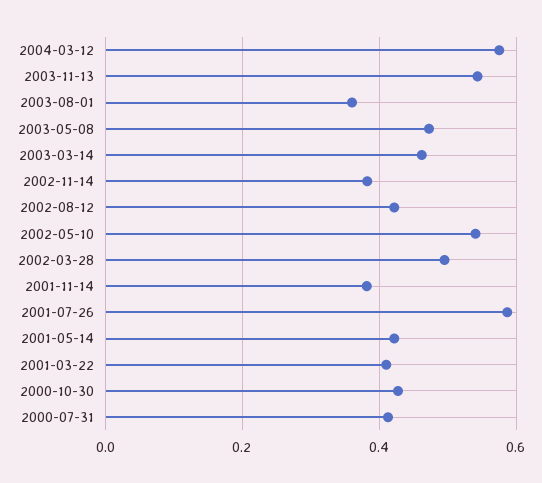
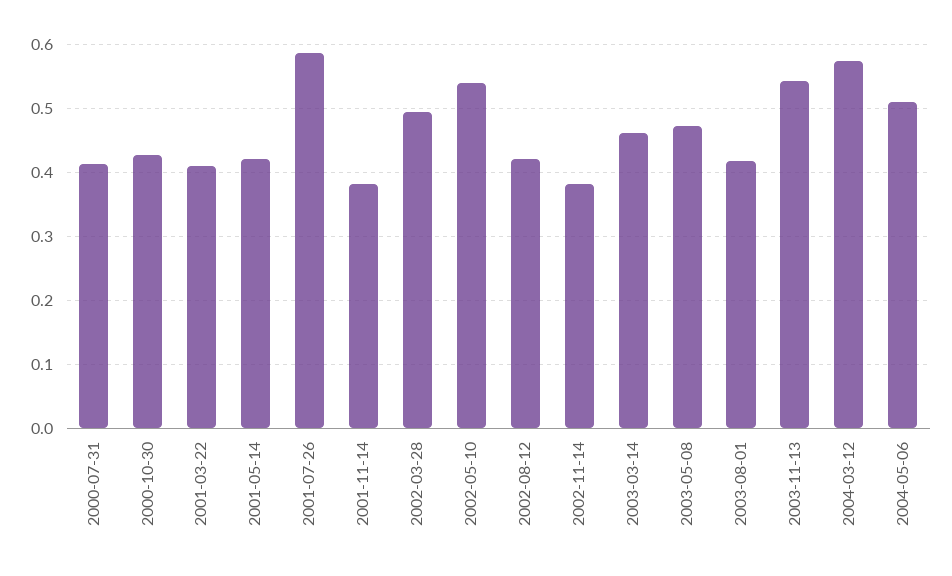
2003-08-01: 0.36 -> 0.42
2004-05-06: none -> 0.51

